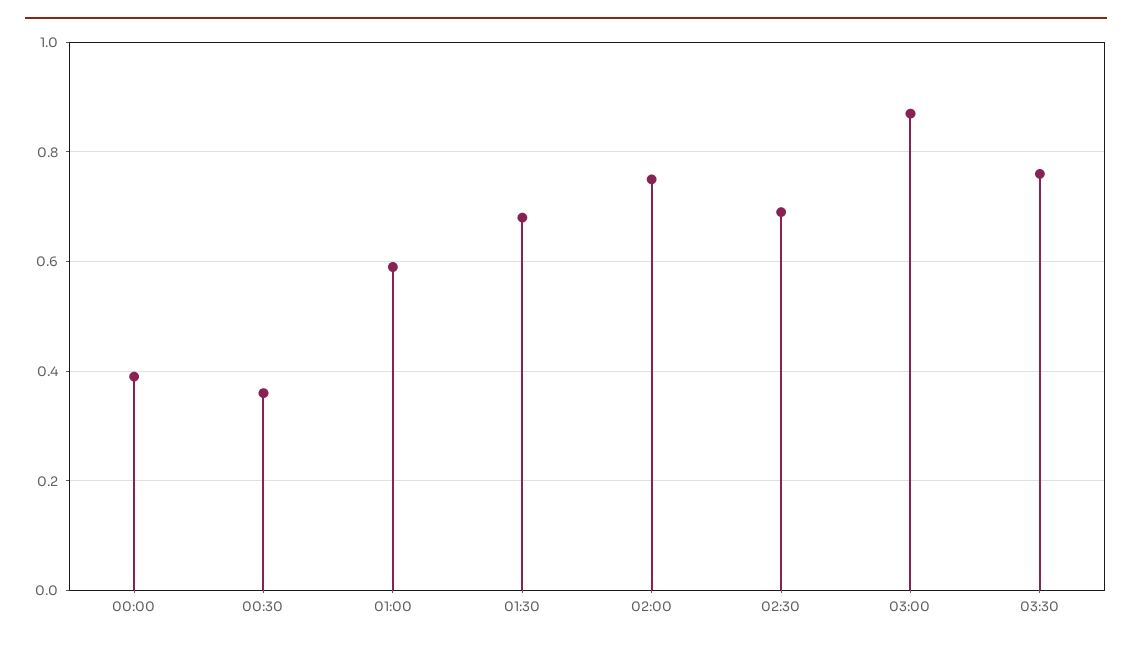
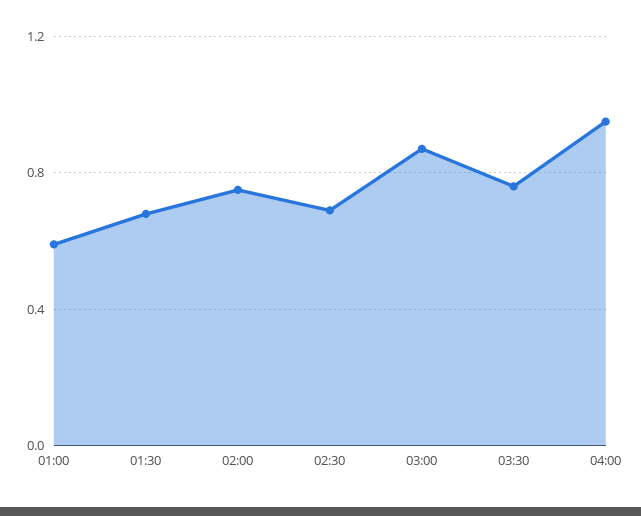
00:00: 0.4 -> none
00:30: 0.35 -> none
04:00: none -> 0.95

